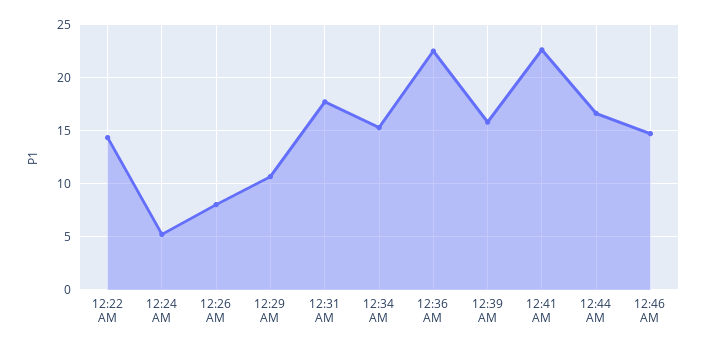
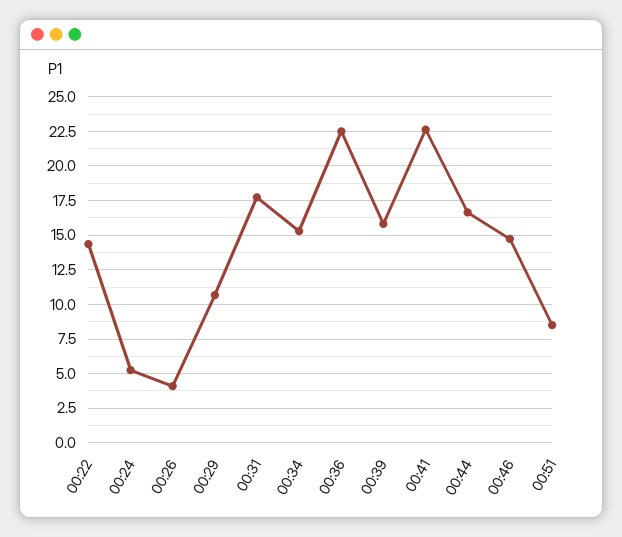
12:26 AM: 8 -> 4
00:51: none -> 8.5

